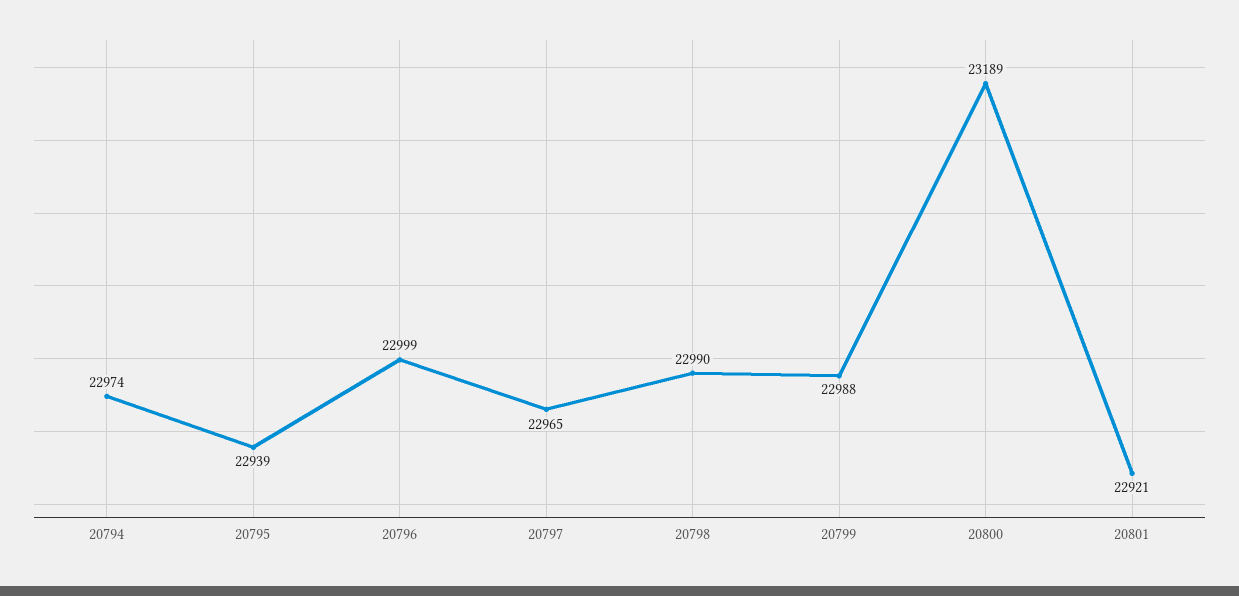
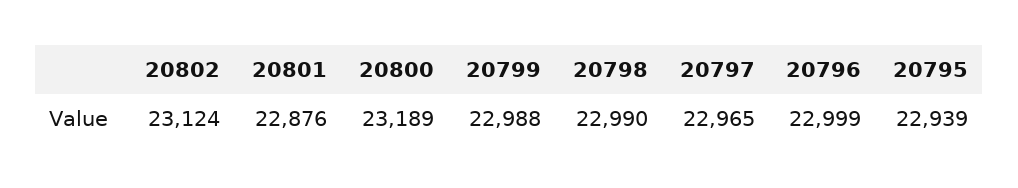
20794: 22974 -> none
20801: 22921 -> 22876
20802: none -> 23124

